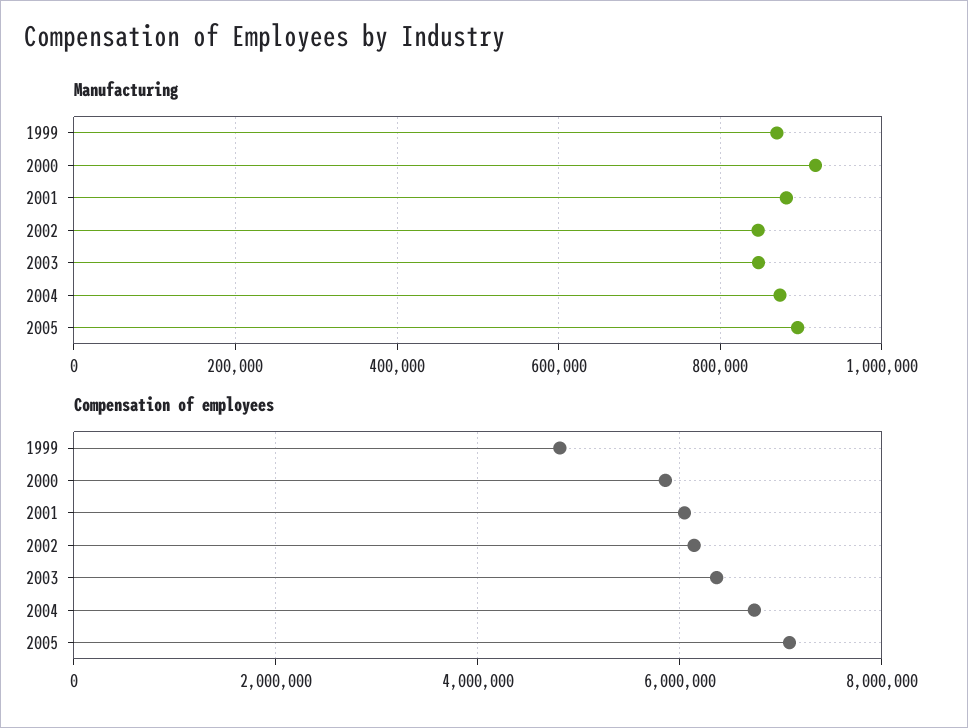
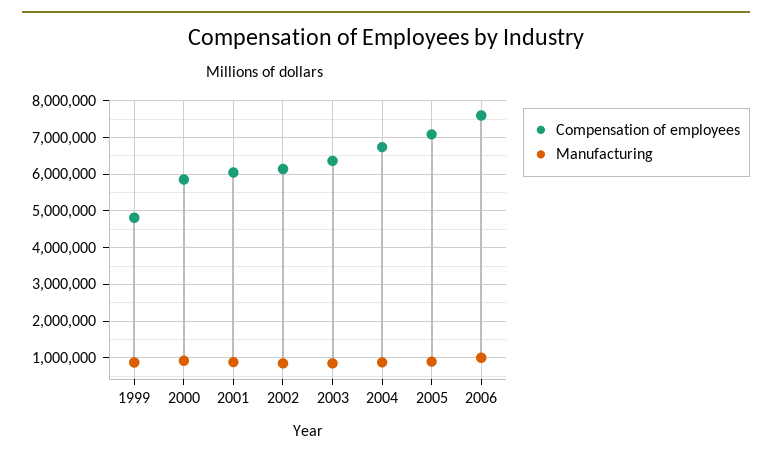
Compensation of employees, 2006: none -> 7600000
Manufacturing, 2006: none -> 1000000

